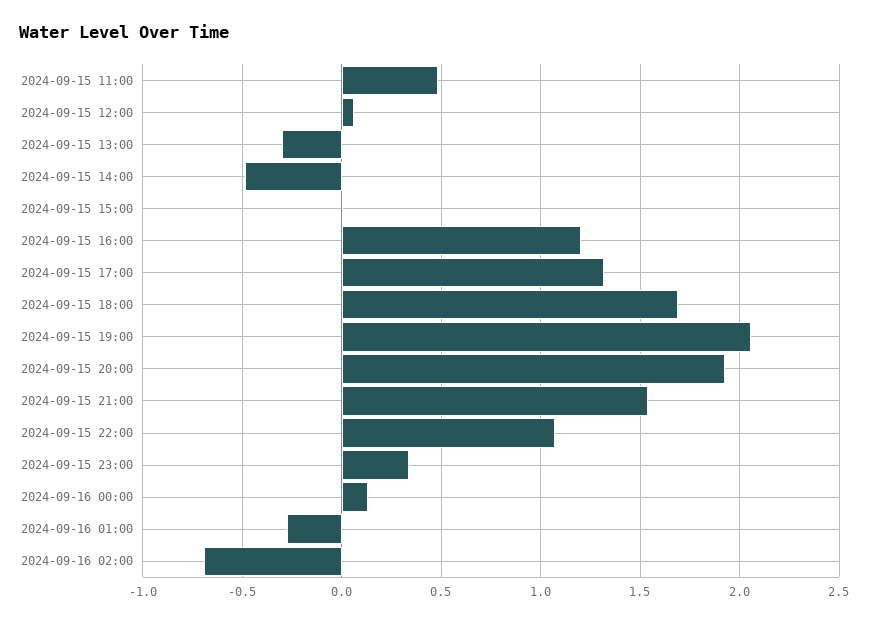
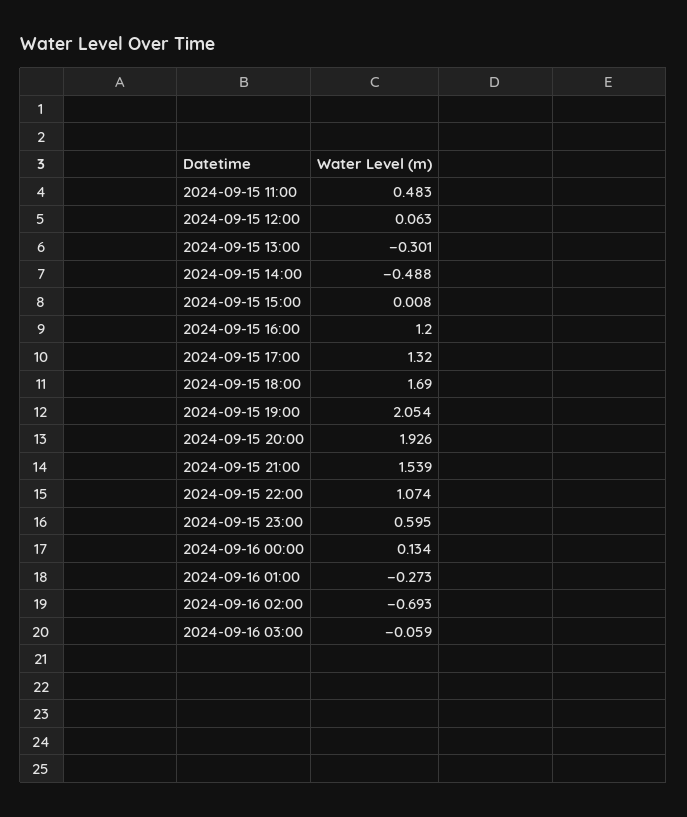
2024-09-15 23:00: 0.35 -> 0.595
2024-09-16 03:00: none -> -0.059

